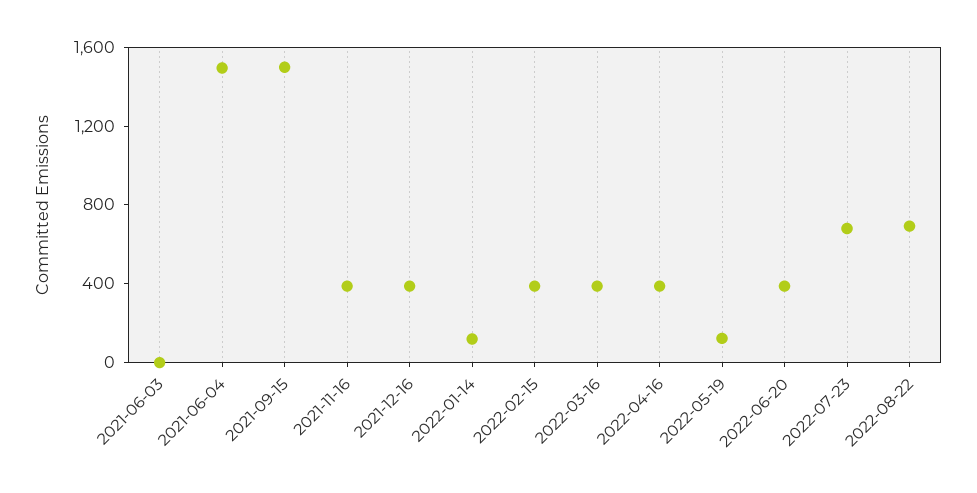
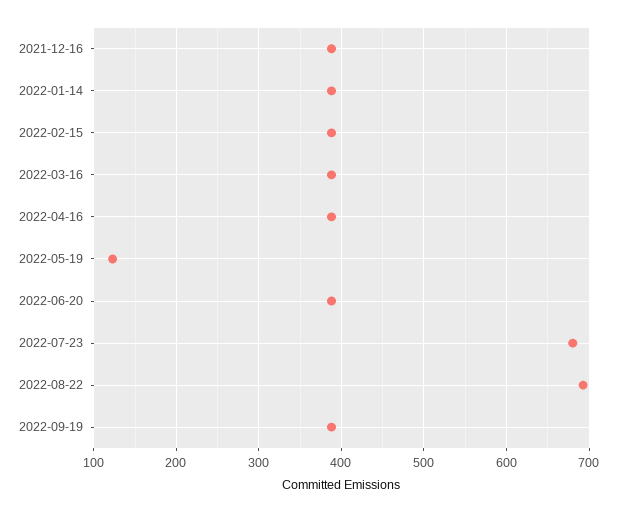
2021-06-03: 0 -> none
2021-06-04: 1500 -> none
2021-09-15: 1500 -> none
2021-11-16: 400 -> none
2022-01-14: 100 -> 390
2022-09-19: none -> 390

